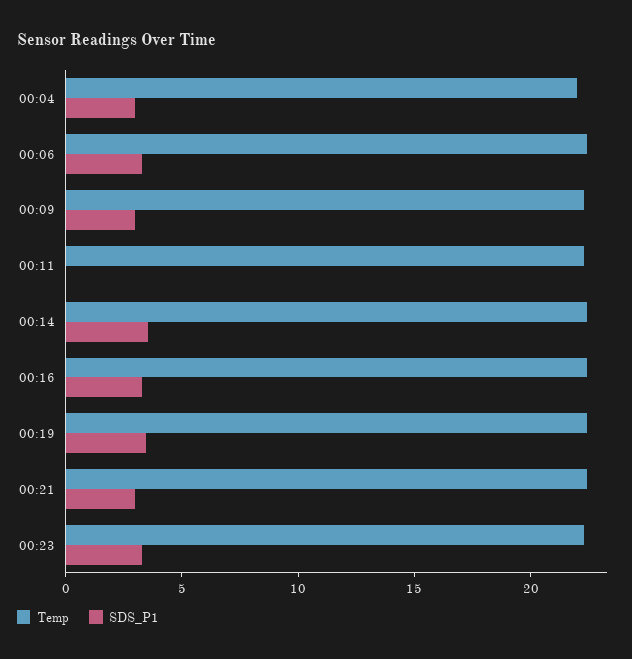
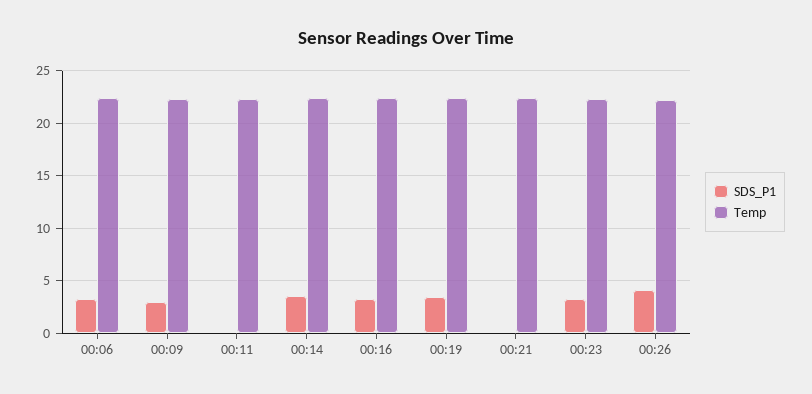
Temp, 00:04: 22 -> none
SDS_P1, 00:04: 3 -> none
SDS_P1, 00:21: 3 -> 0
SDS_P1, 00:26: none -> 4
Temp, 00:26: none -> 22

